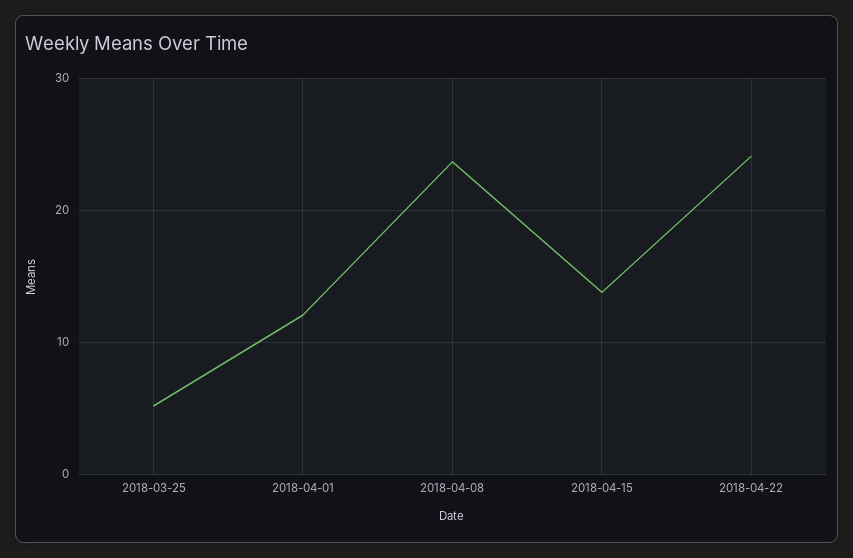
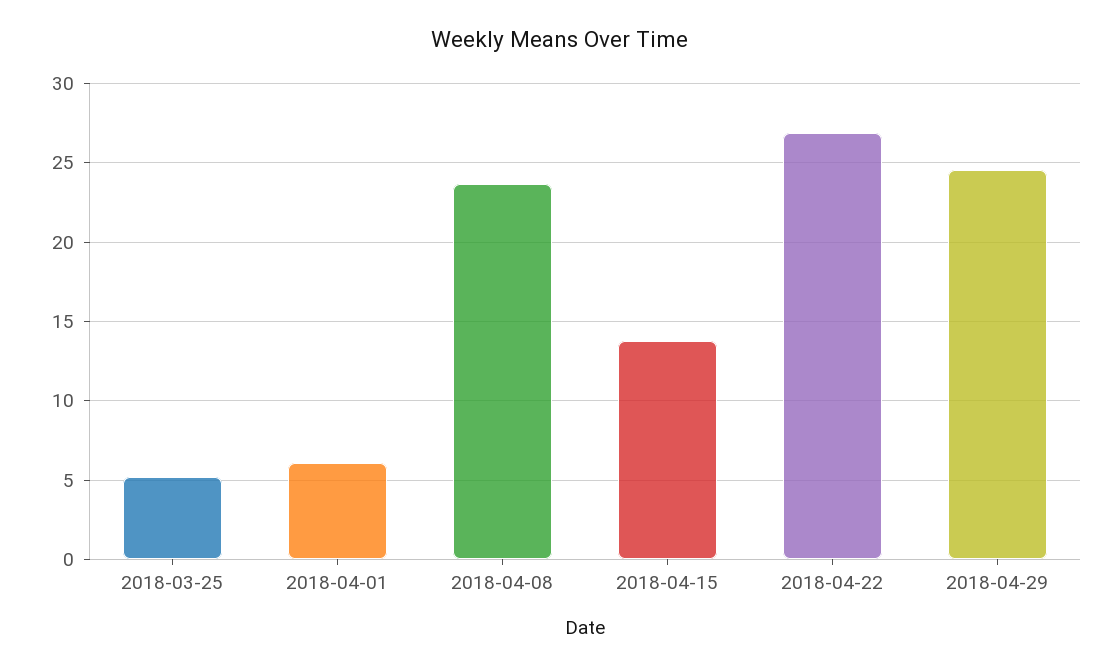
2018-04-01: 12 -> 6
2018-04-22: 24 -> 27
2018-04-29: none -> 24.5

